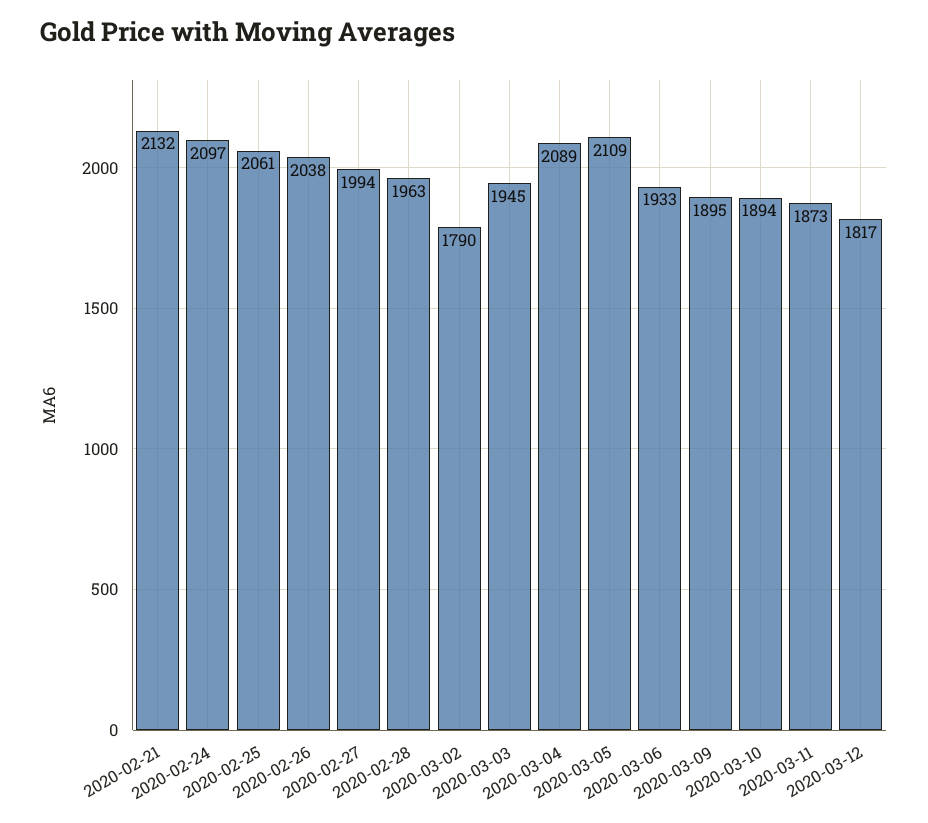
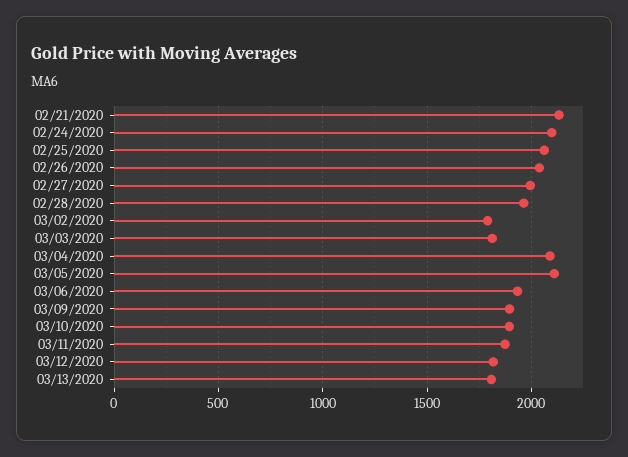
2020-03-03: 1945 -> 1800
03/13/2020: none -> 1800

